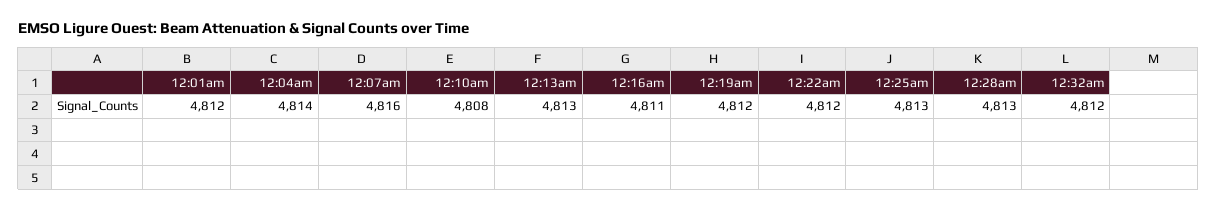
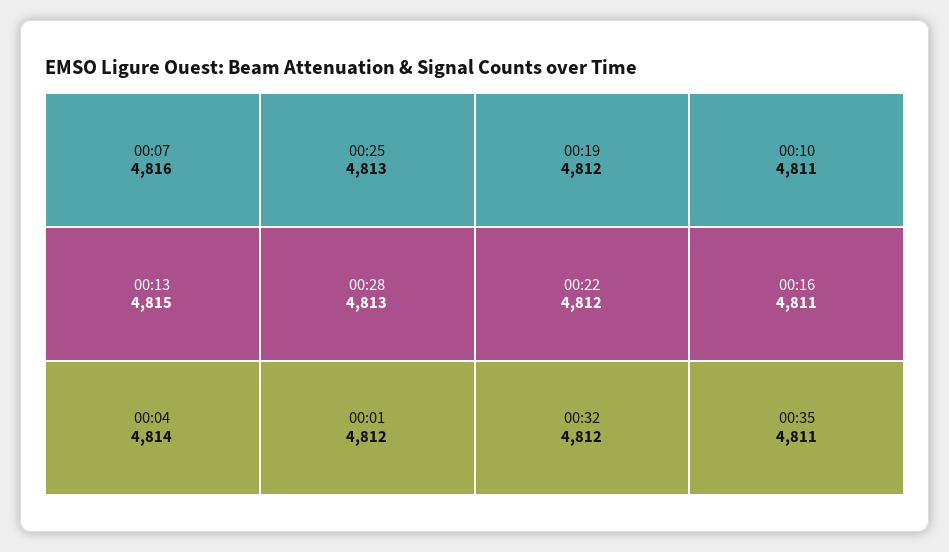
12:10am: 4808 -> 4811
12:13am: 4813 -> 4815
00:35: none -> 4811

